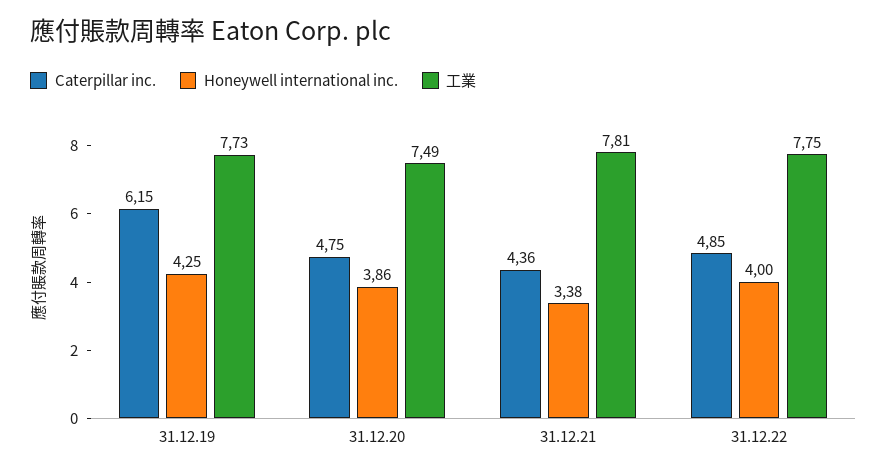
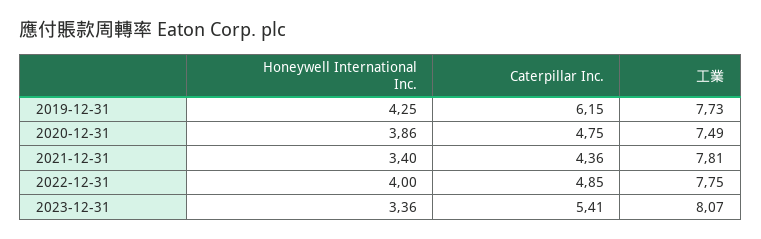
Honeywell international inc., 31.12.21: 3.38 -> 3.4
Honeywell international inc., 2023-12-31: none -> 3.36
Caterpillar inc., 2023-12-31: none -> 5.41
工業, 2023-12-31: none -> 8.07

